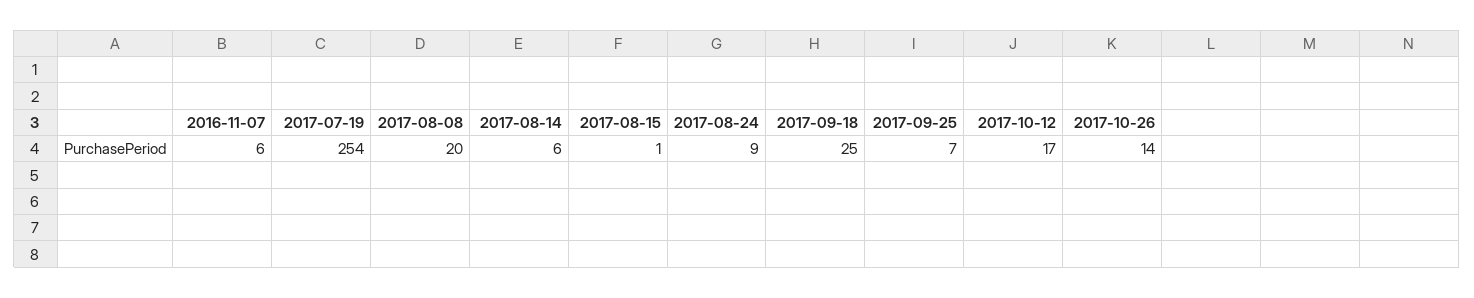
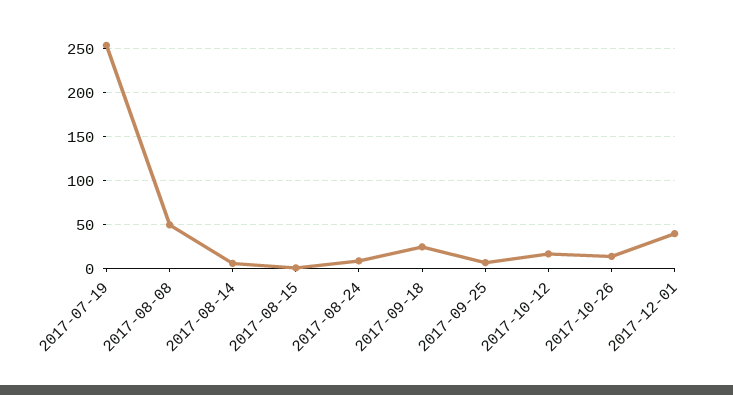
2016-11-07: 6 -> none
2017-08-08: 20 -> 50
2017-12-01: none -> 40

